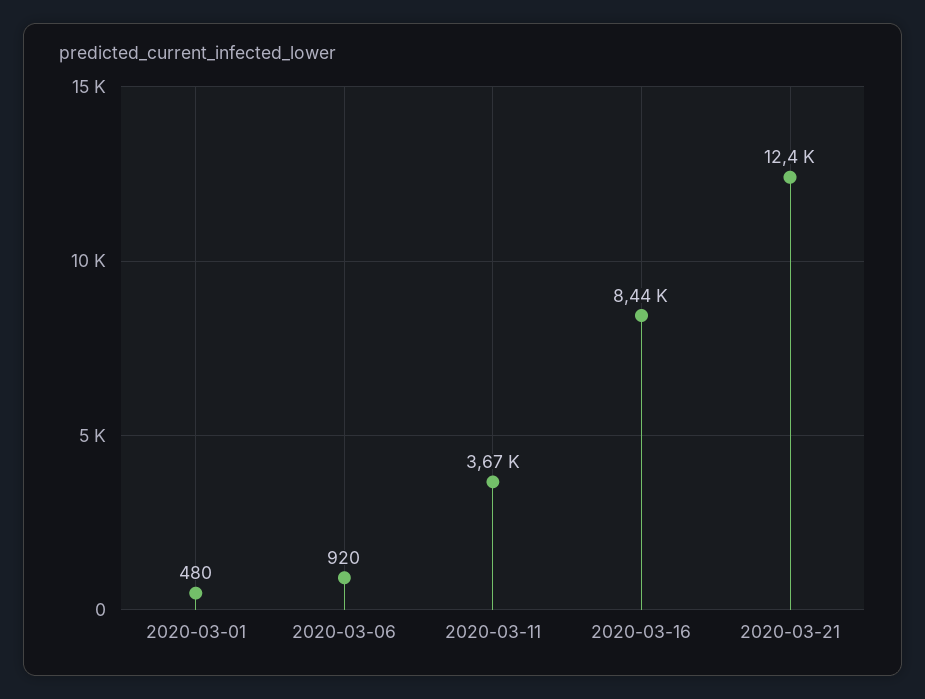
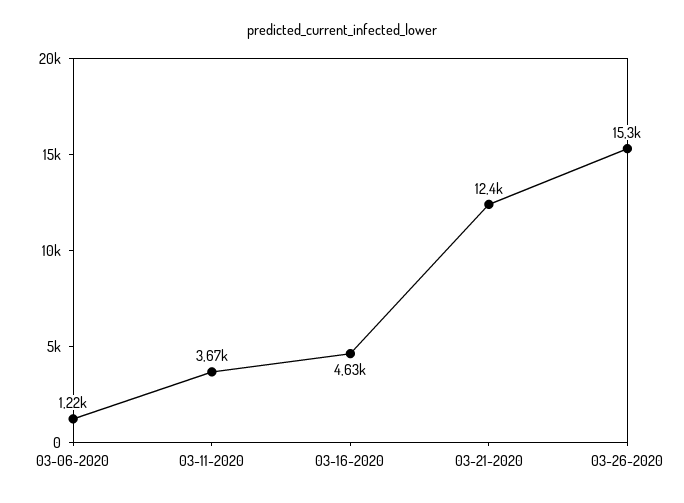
2020-03-01: 480 -> none
2020-03-06: 920 -> 1220
2020-03-16: 8440 -> 4630
03-26-2020: none -> 15300

